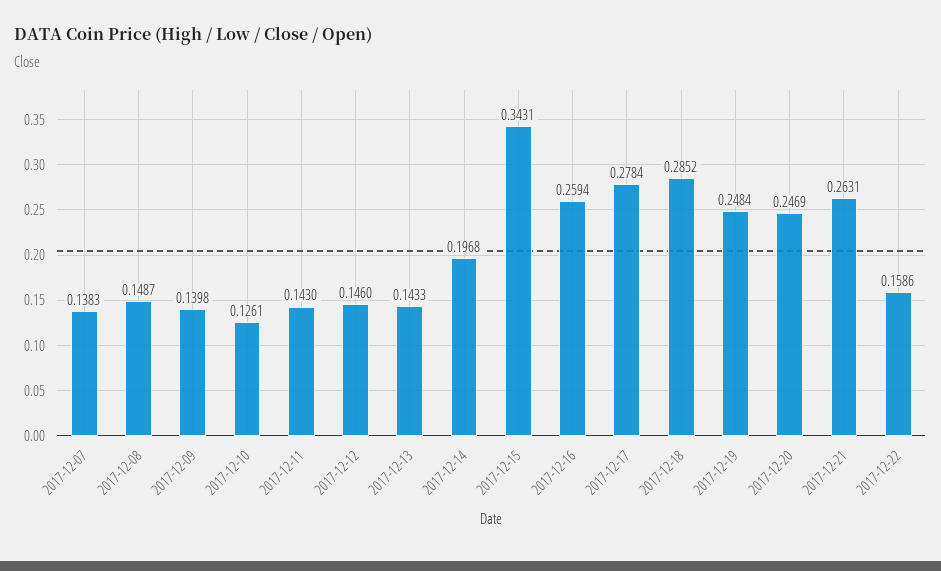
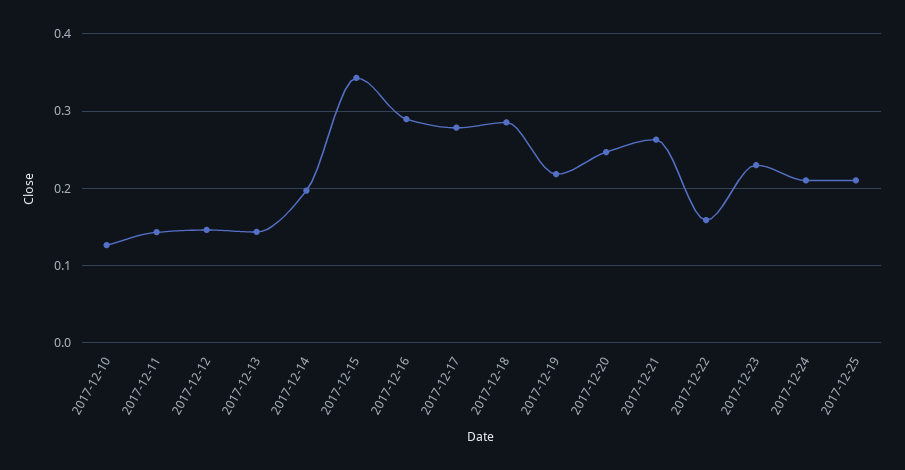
2017-12-07: 0.1383 -> none
2017-12-08: 0.1487 -> none
2017-12-09: 0.1398 -> none
2017-12-16: 0.2594 -> 0.29
2017-12-19: 0.2484 -> 0.22
2017-12-23: none -> 0.23
2017-12-24: none -> 0.21
2017-12-25: none -> 0.21

